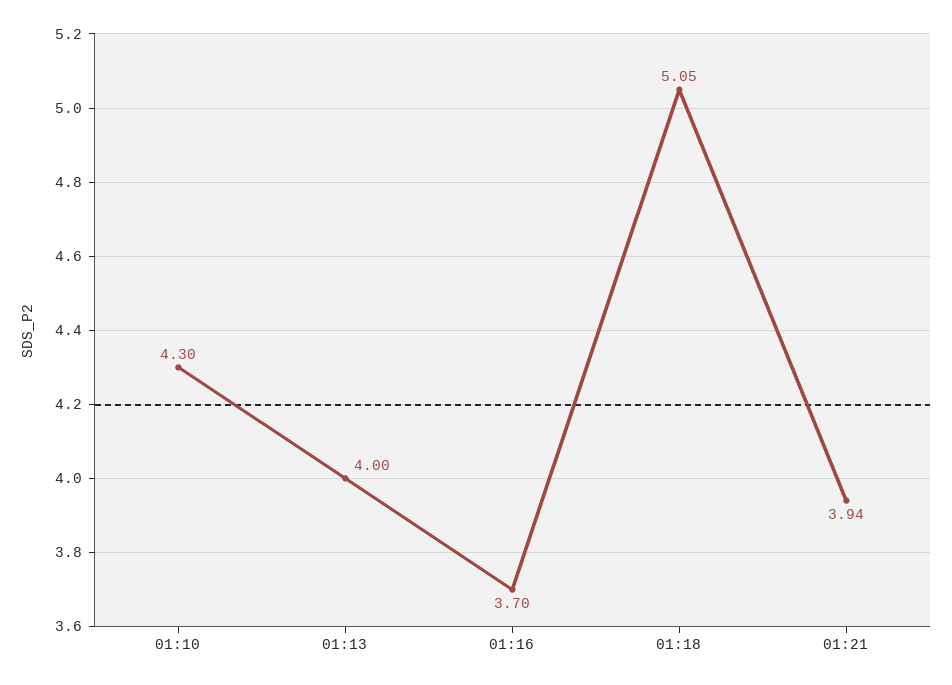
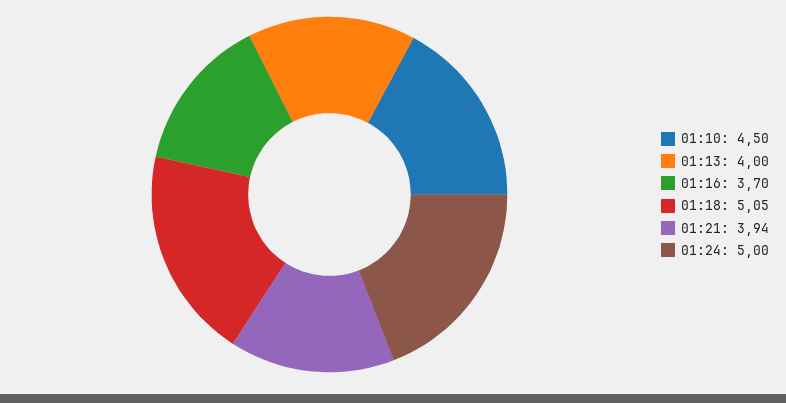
01:10: 4.3 -> 4.5
01:24: none -> 5

